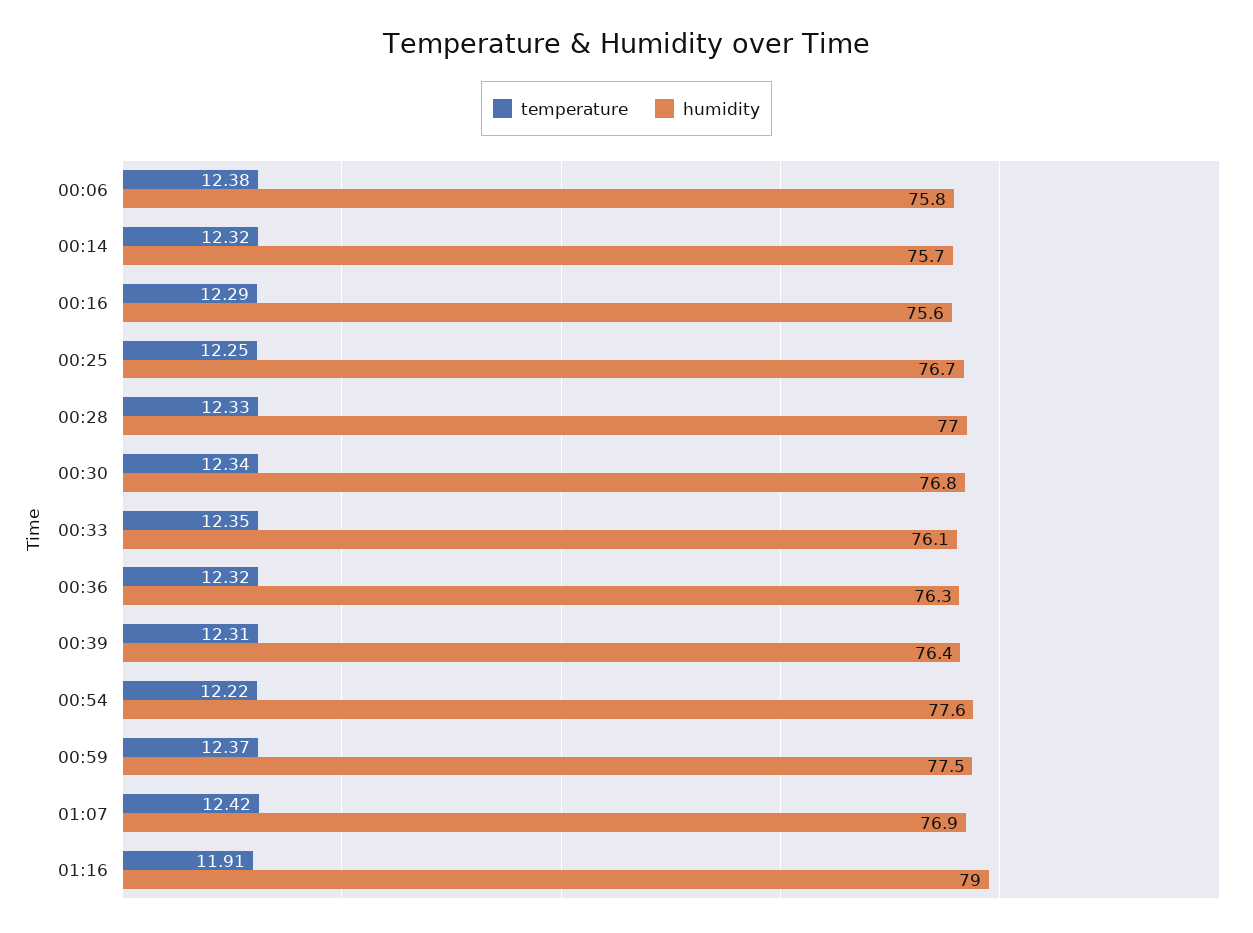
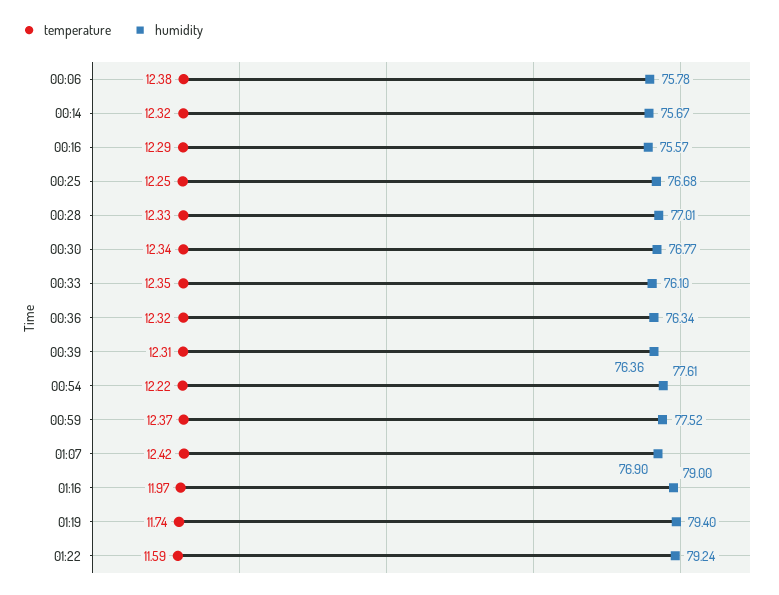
temperature, 01:16: 11.91 -> 11.97
temperature, 01:19: none -> 11.74
humidity, 01:19: none -> 79.4
temperature, 01:22: none -> 11.59
humidity, 01:22: none -> 79.24

